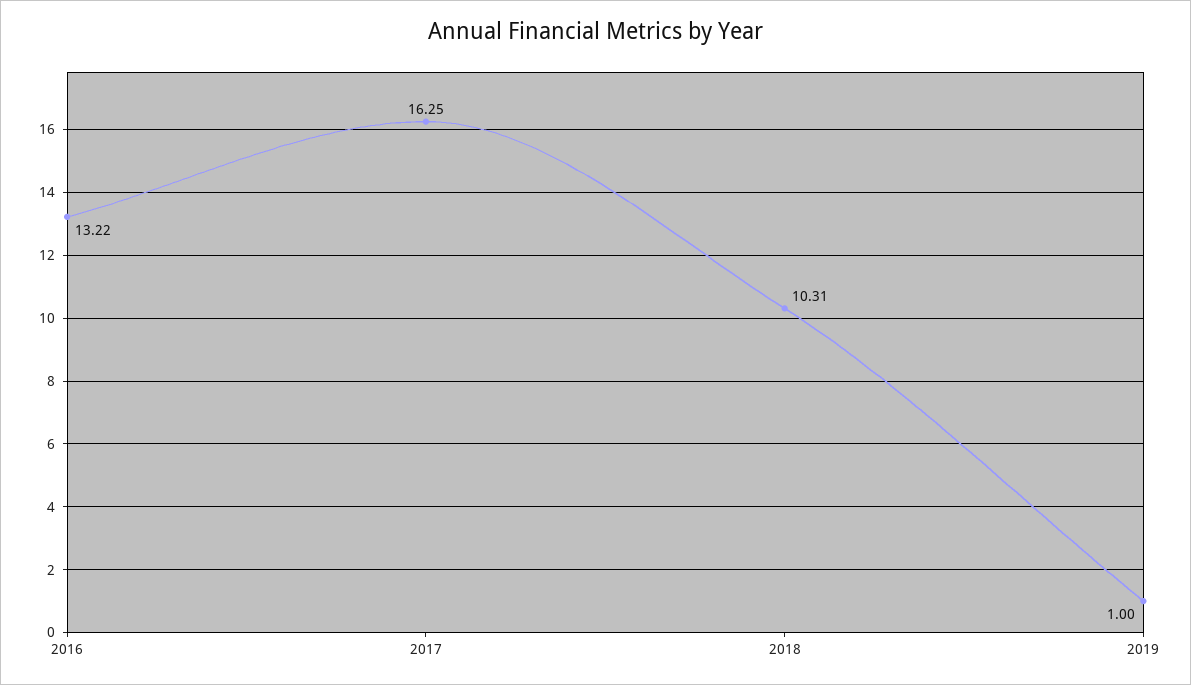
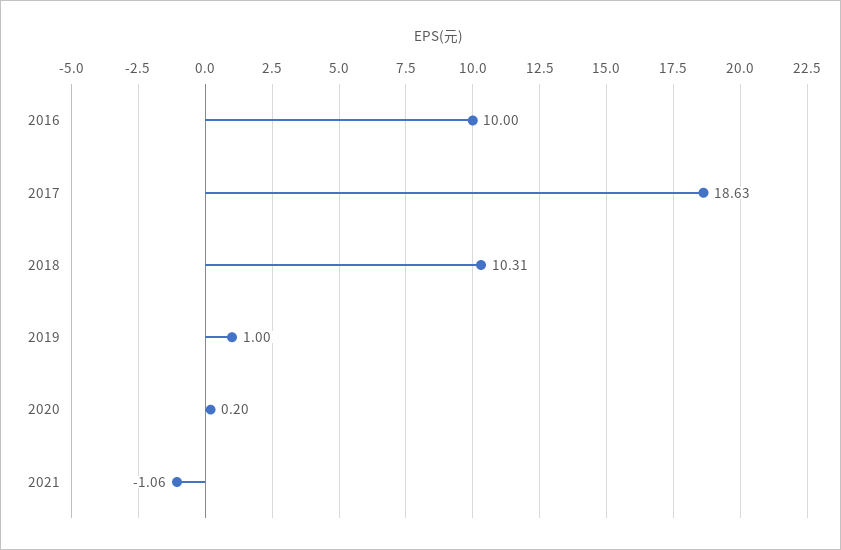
2016: 13.22 -> 10
2017: 16.25 -> 18.63
2020: none -> 0.2
2021: none -> -1.06

